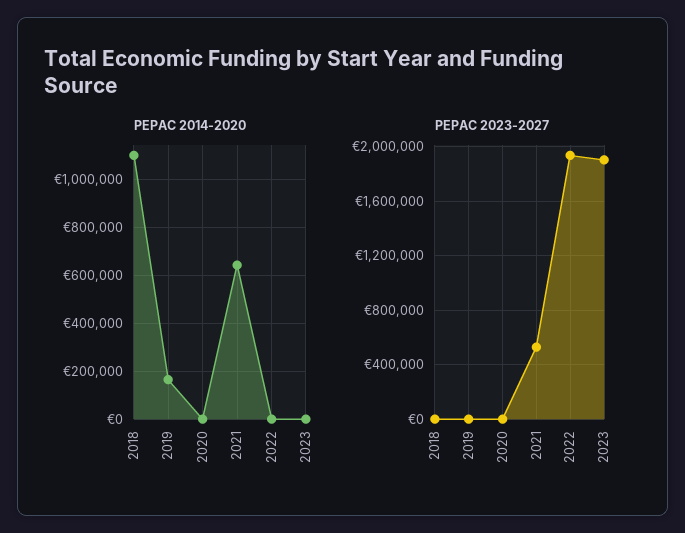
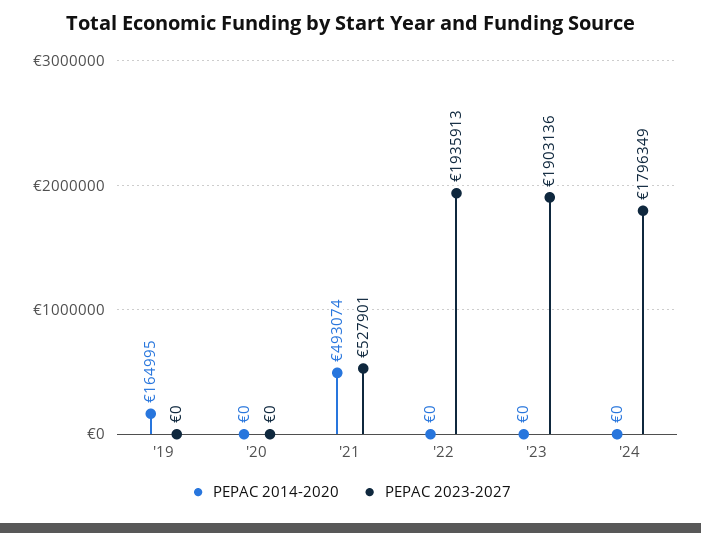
PEPAC 2014-2020, 2018: 1100000 -> none
PEPAC 2014-2020, 2021: 650000 -> 493074
PEPAC 2023-2027, 2018: 0 -> none
PEPAC 2014-2020, '24: none -> 0
PEPAC 2023-2027, '24: none -> 1796349

